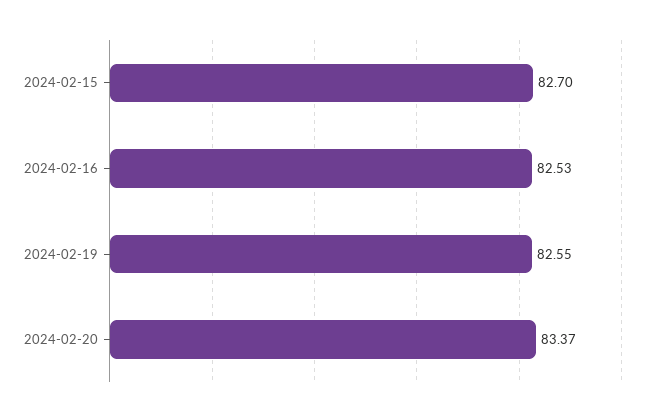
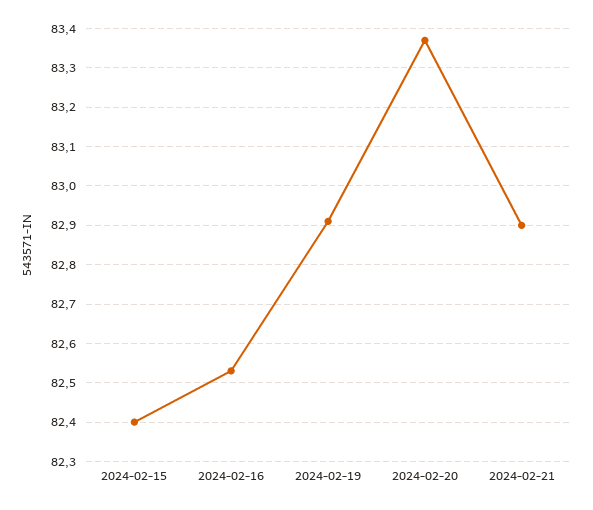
2024-02-15: 82.7 -> 82.4
2024-02-19: 82.55 -> 82.9
2024-02-21: none -> 82.9

